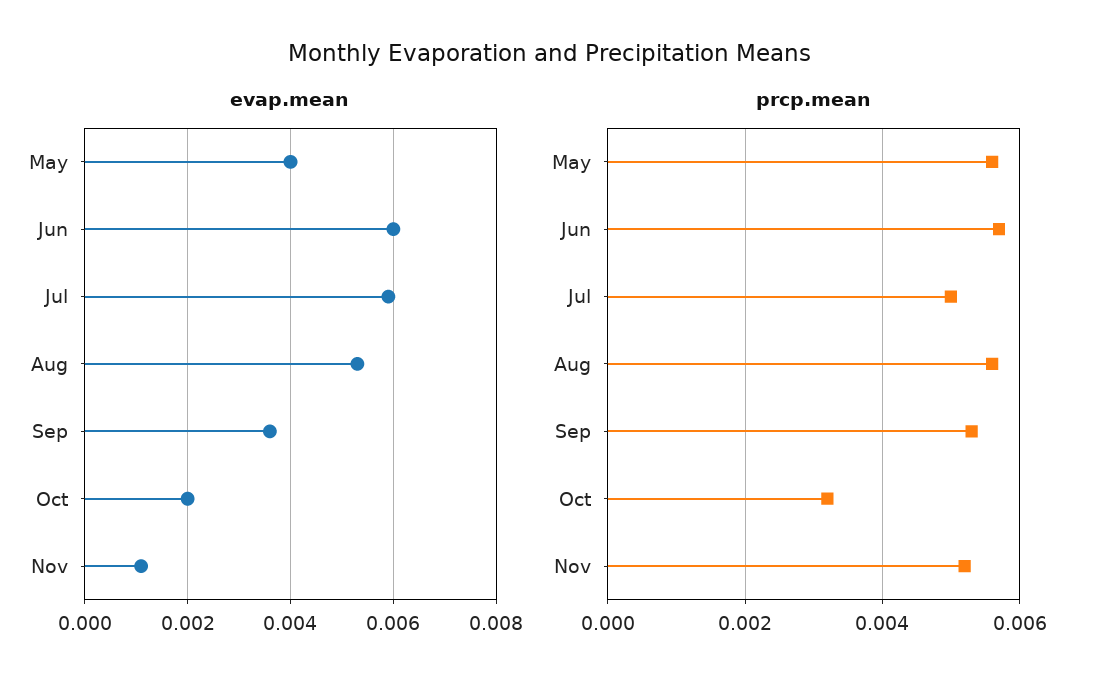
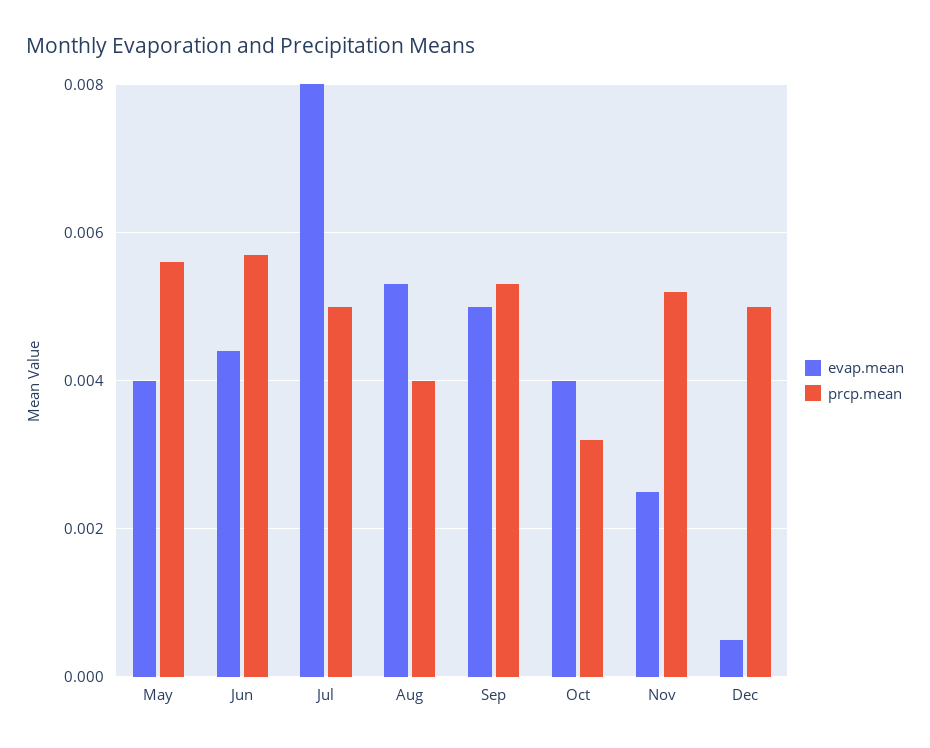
evap.mean, Jun: 0.006 -> 0.0045
evap.mean, Jul: 0.006 -> 0.008
evap.mean, Sep: 0.0035 -> 0.005
evap.mean, Oct: 0.002 -> 0.004
evap.mean, Nov: 0.001 -> 0.0025
prcp.mean, Aug: 0.0055 -> 0.004
evap.mean, Dec: none -> 0.0005
prcp.mean, Dec: none -> 0.005

